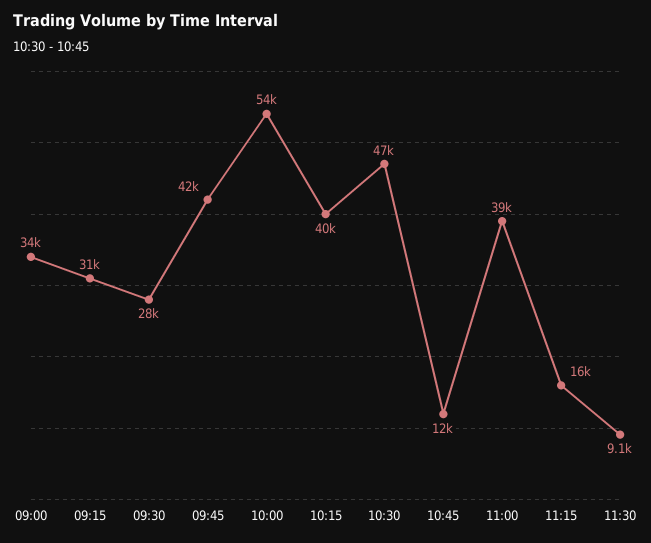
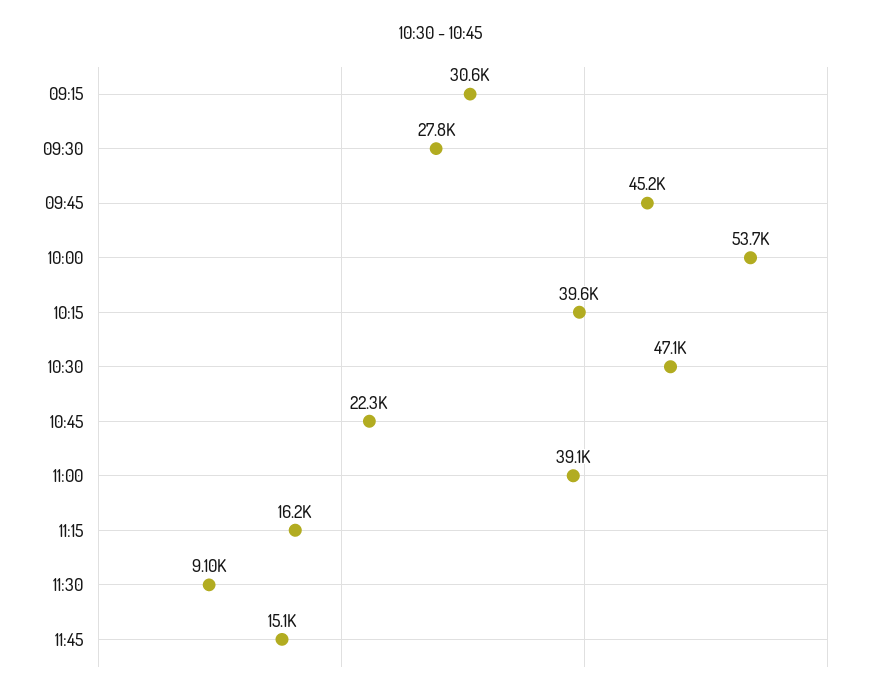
09:00: 34000 -> none
09:45: 42000 -> 45200
10:45: 12000 -> 22300
11:45: none -> 15100

